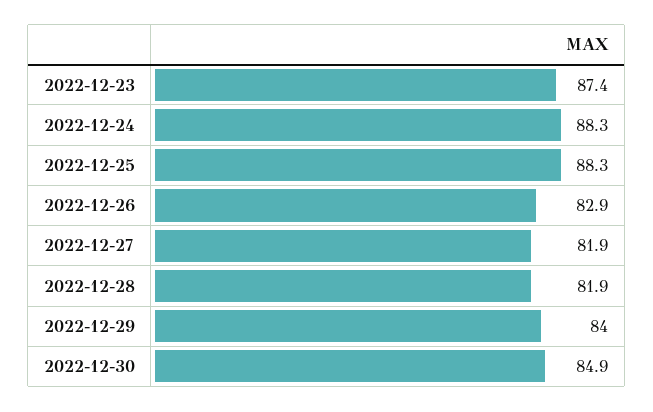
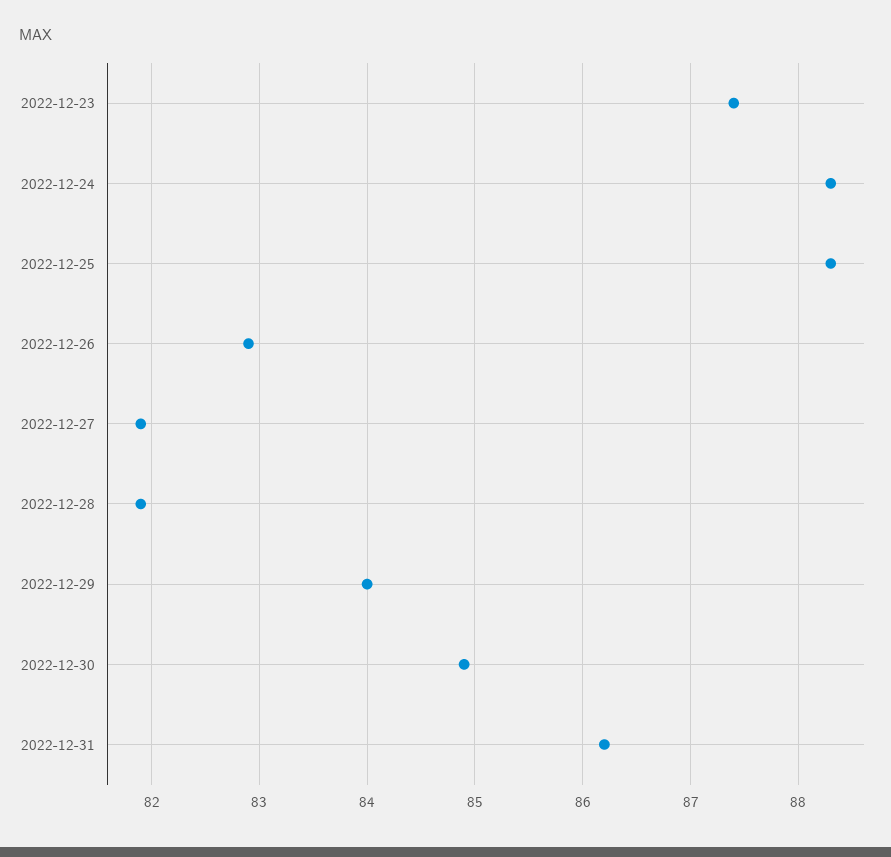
2022-12-31: none -> 86.2

